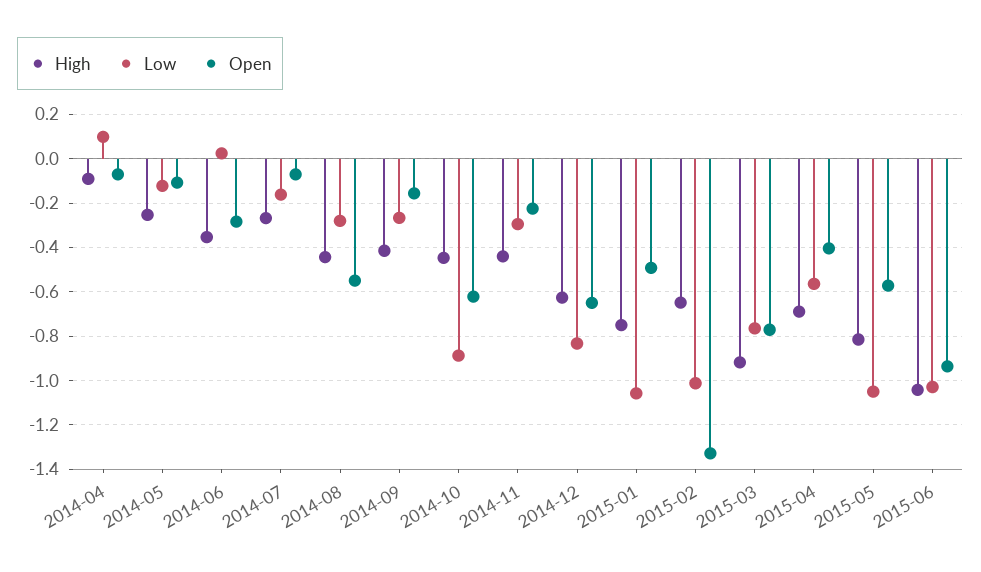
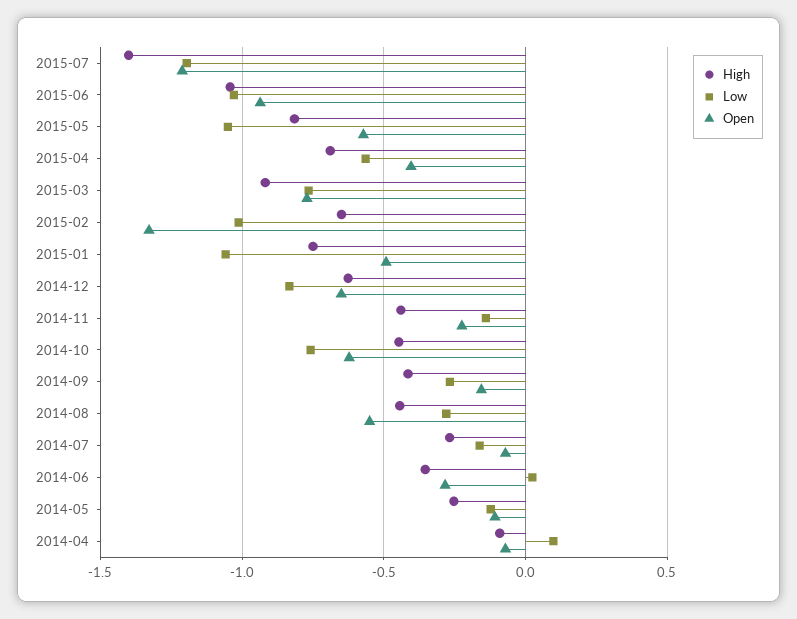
Low, 2014-10: -0.9 -> -0.75
Low, 2014-11: -0.3 -> -0.15
High, 2015-07: none -> -1.4
Low, 2015-07: none -> -1.2
Open, 2015-07: none -> -1.2

